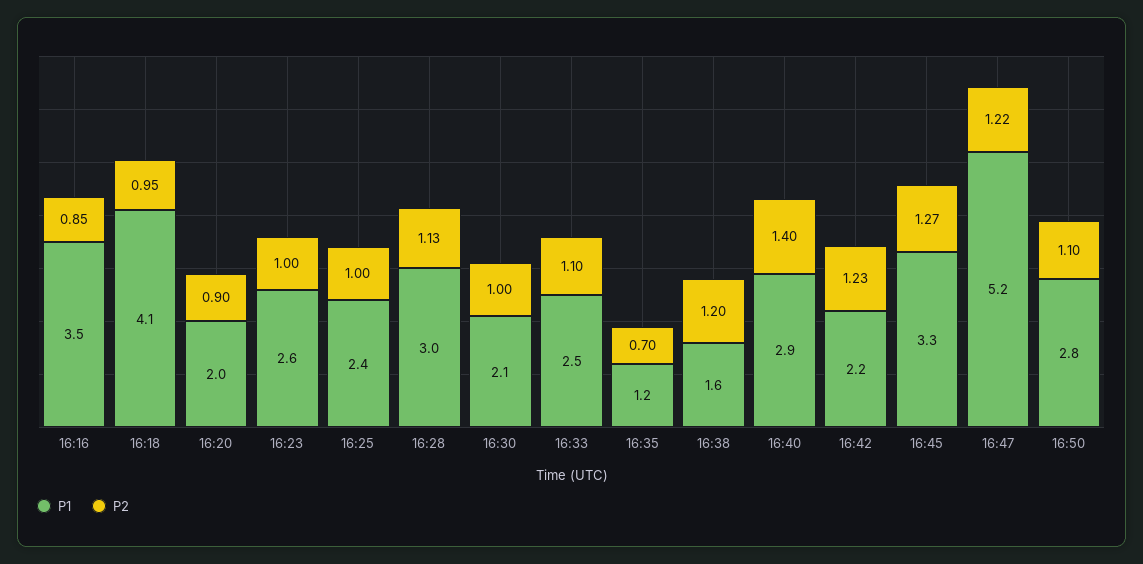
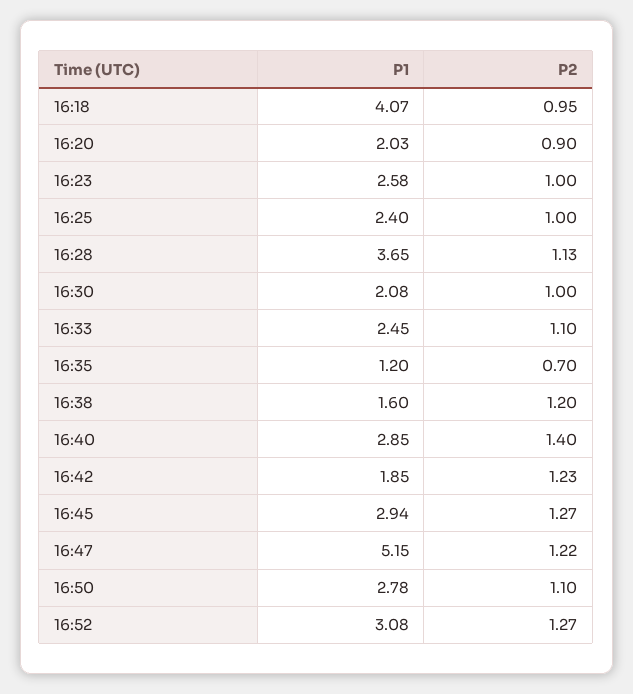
P1, 16:16: 3.5 -> none
P2, 16:16: 0.85 -> none
P1, 16:28: 3 -> 3.65
P1, 16:42: 2.2 -> 1.85
P1, 16:45: 3.3 -> 2.94
P1, 16:52: none -> 3.08
P2, 16:52: none -> 1.27

